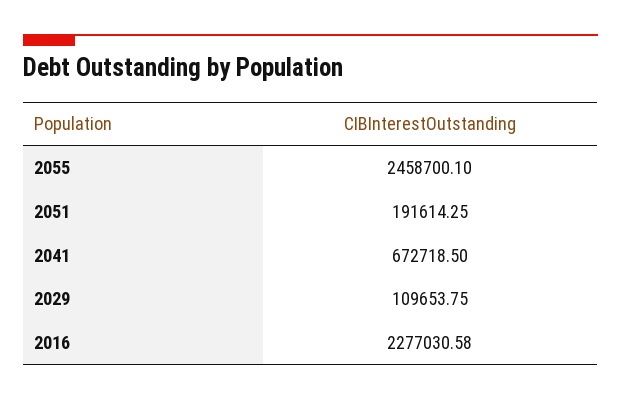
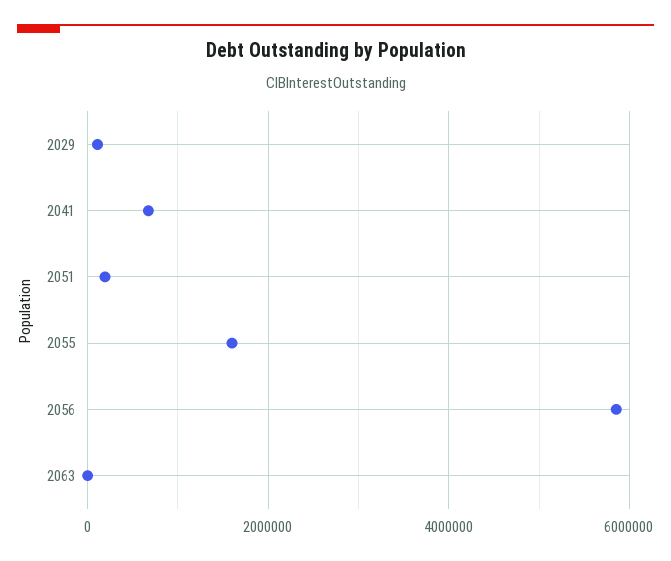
2055: 2458700.1 -> 1600000
2016: 2277030.58 -> none
2056: none -> 5800000
2063: none -> 0

